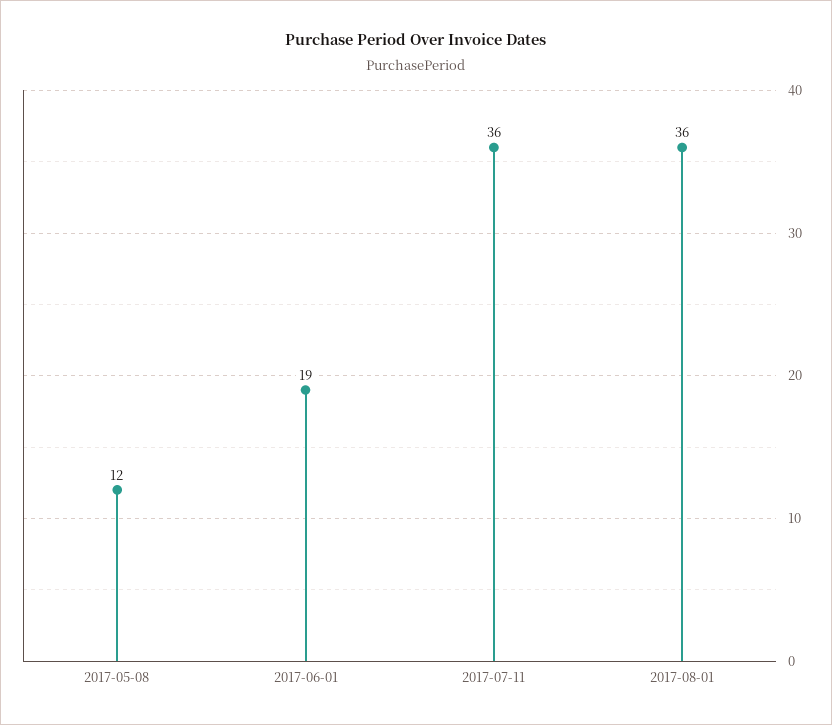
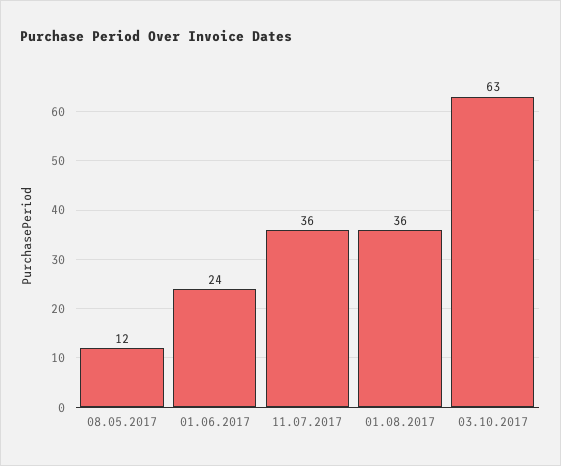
2017-06-01: 19 -> 24
03.10.2017: none -> 63

